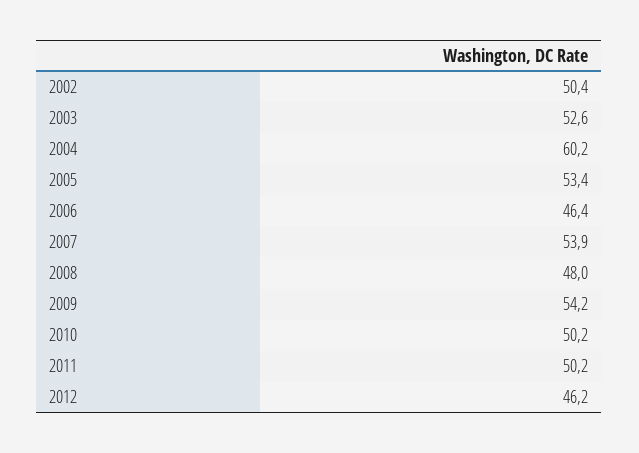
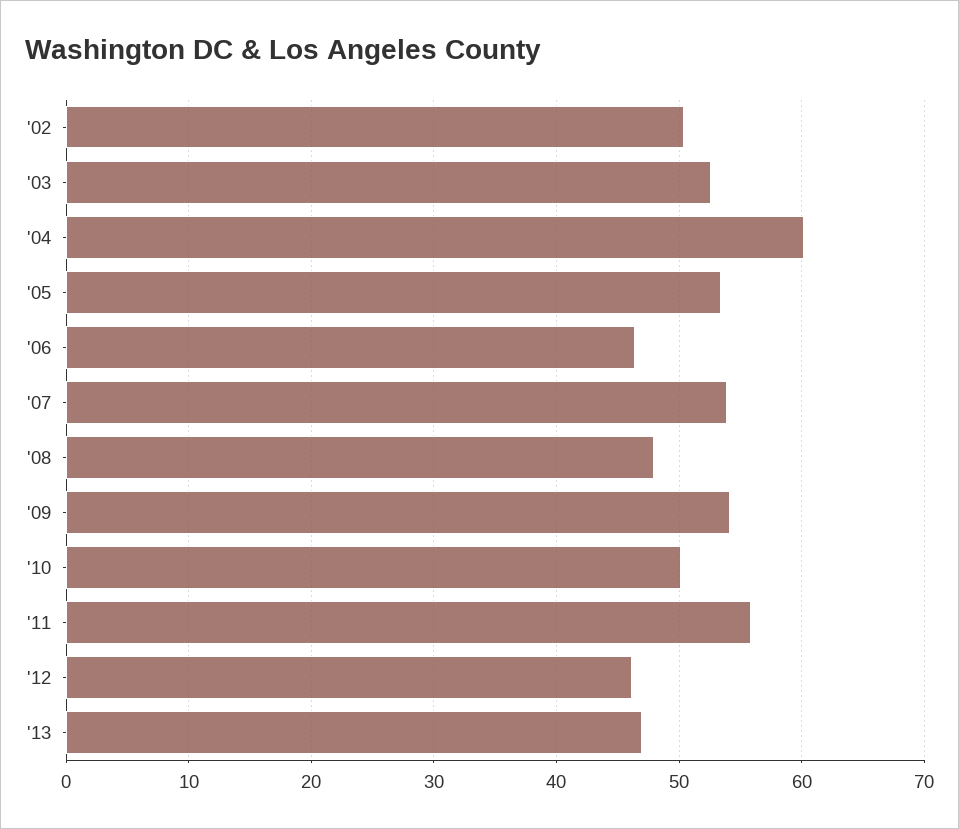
2011: 50.2 -> 56
'13: none -> 47

